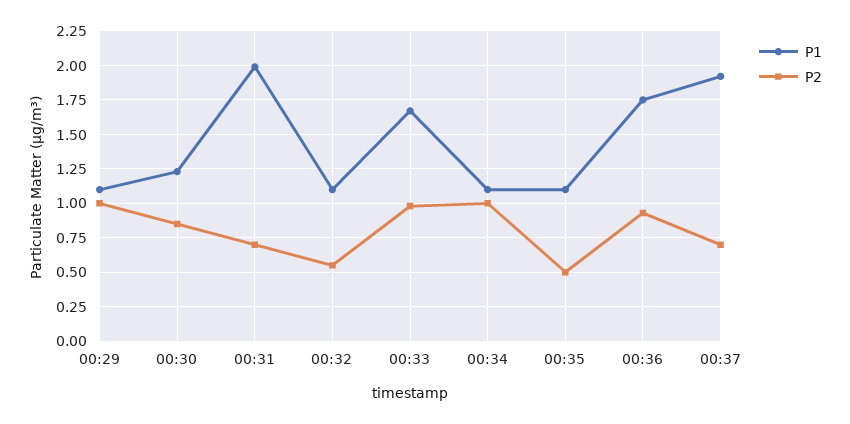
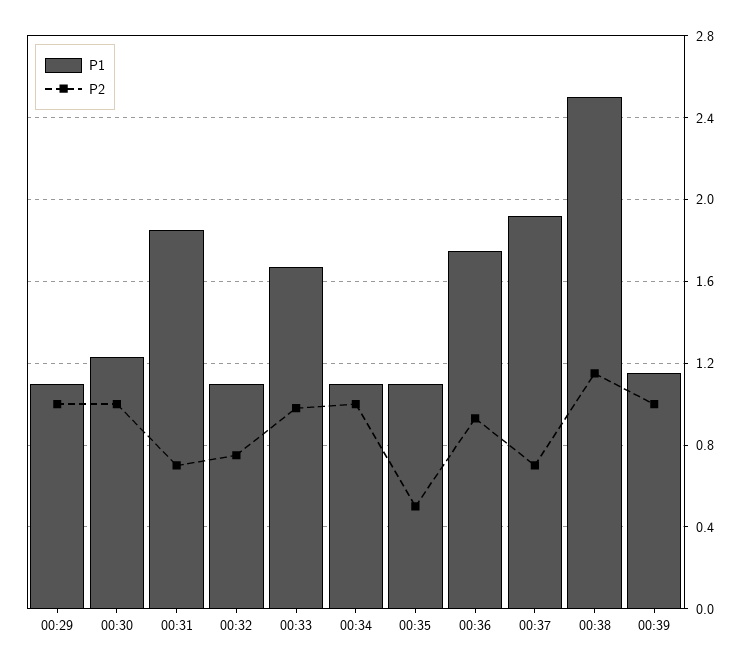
P2, 00:30: 0.85 -> 1
P1, 00:31: 2 -> 1.85
P2, 00:32: 0.55 -> 0.75
P1, 00:38: none -> 2.5
P2, 00:38: none -> 1.15
P1, 00:39: none -> 1.15
P2, 00:39: none -> 1

